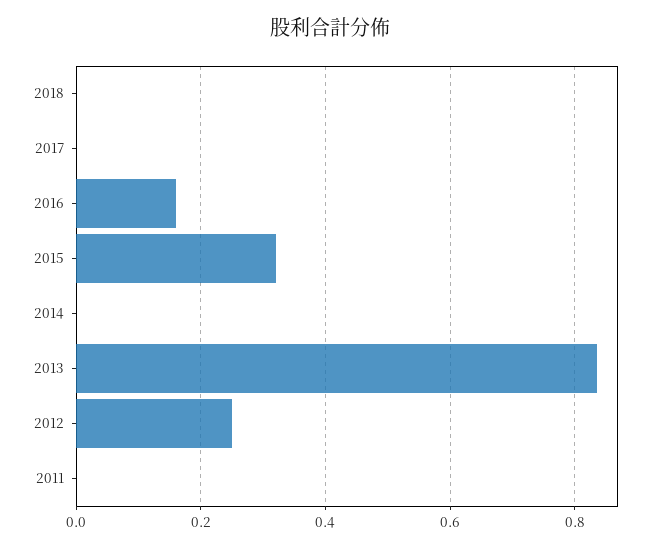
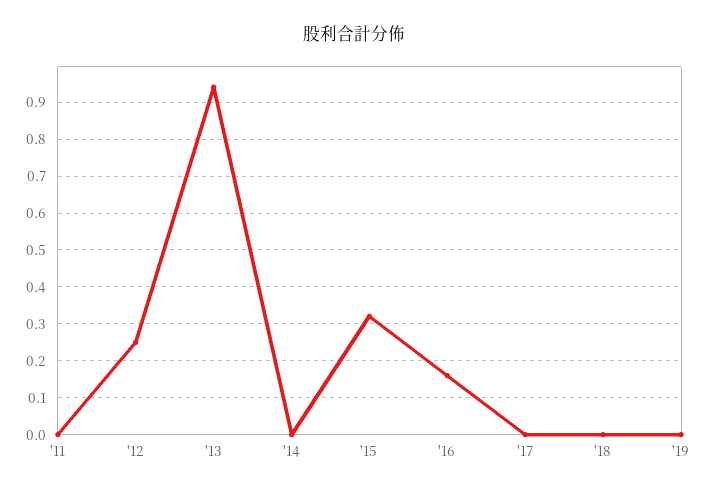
2013: 0.84 -> 0.94
'19: none -> 0

